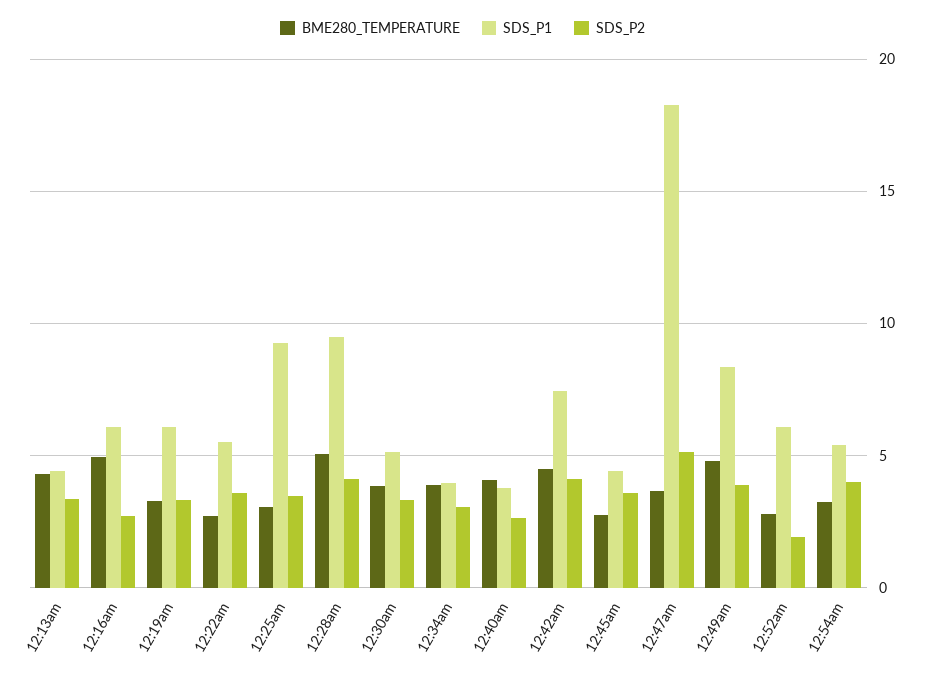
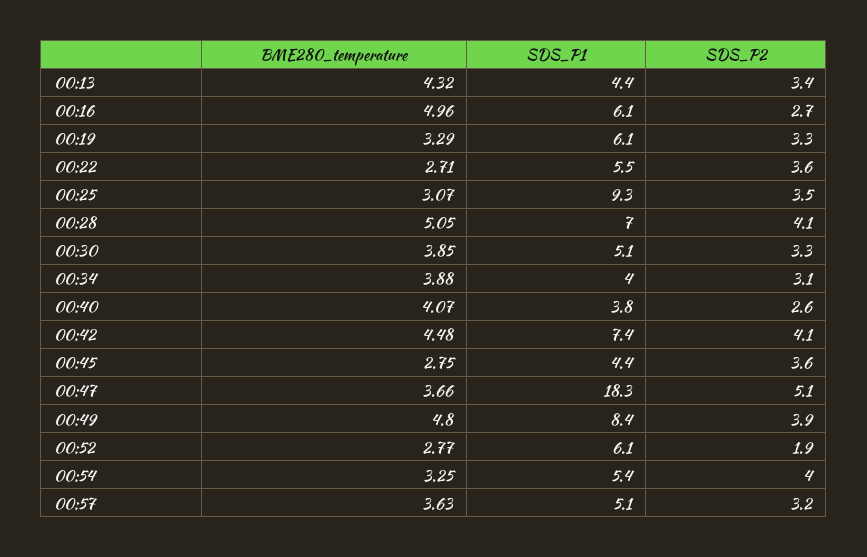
SDS_P1, 12:28am: 9.5 -> 7
BME280_TEMPERATURE, 00:57: none -> 3.63
SDS_P1, 00:57: none -> 5.1
SDS_P2, 00:57: none -> 3.2

